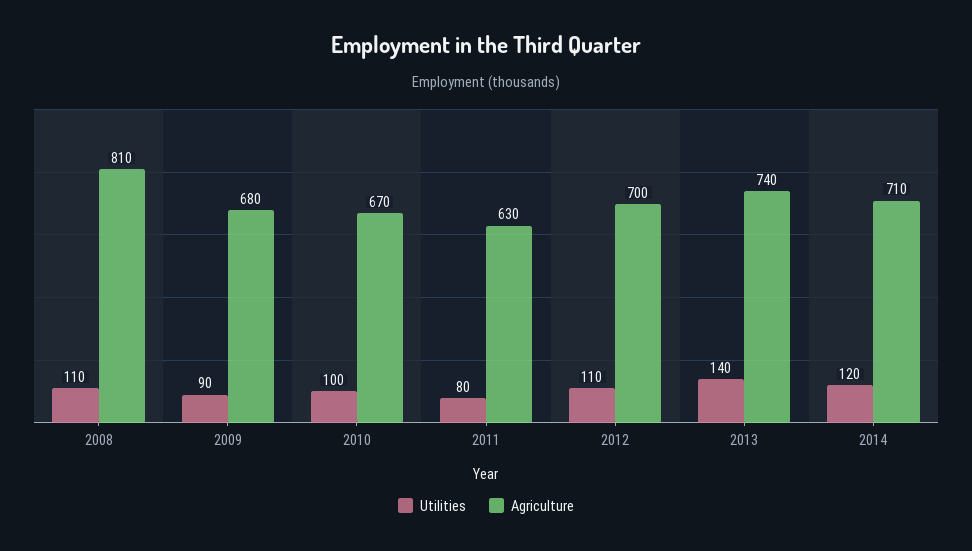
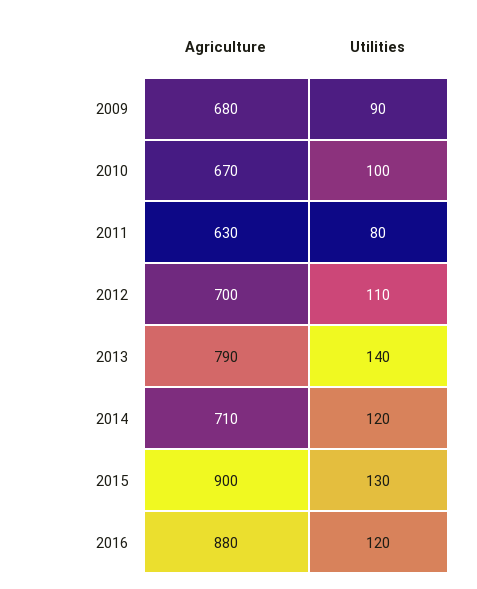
Utilities, 2008: 110 -> none
Agriculture, 2008: 810 -> none
Agriculture, 2013: 740 -> 790
Agriculture, 2015: none -> 900
Utilities, 2015: none -> 130
Agriculture, 2016: none -> 880
Utilities, 2016: none -> 120

